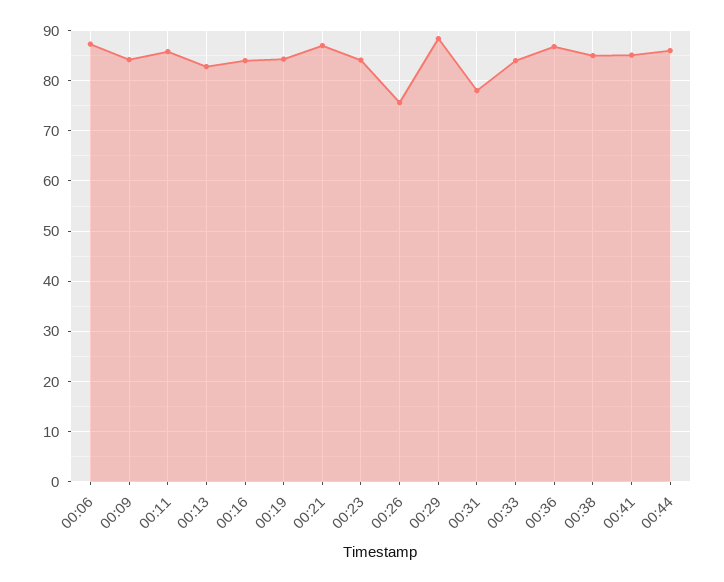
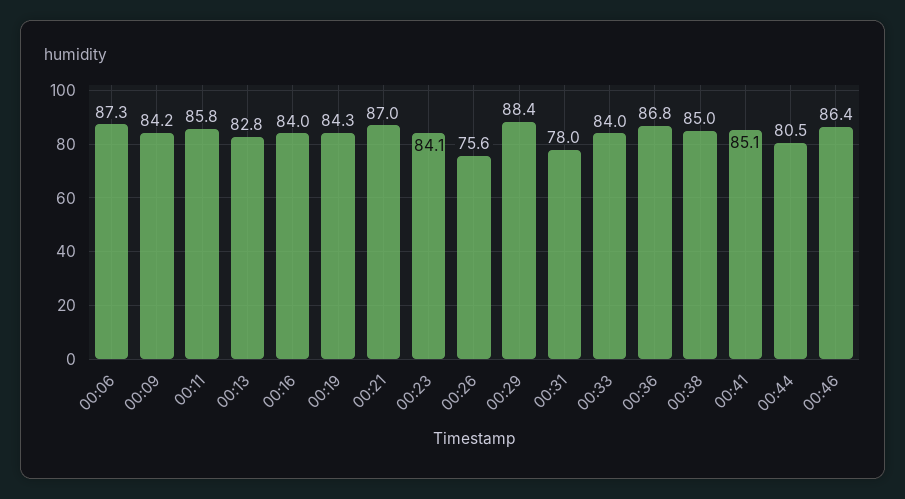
00:44: 86 -> 80.5
00:46: none -> 86.4

